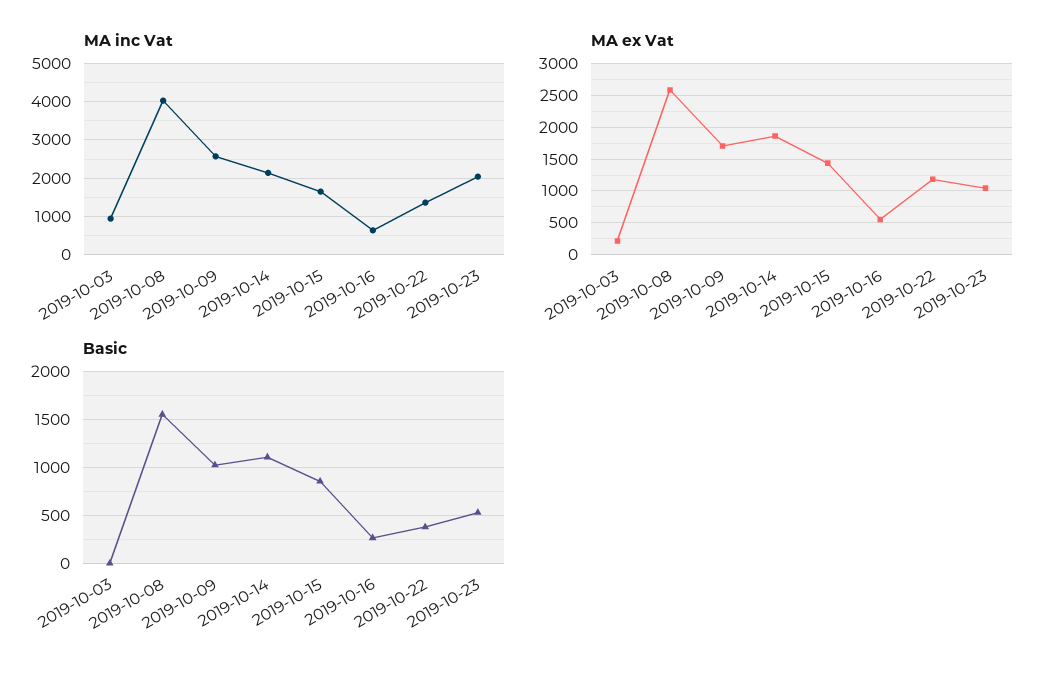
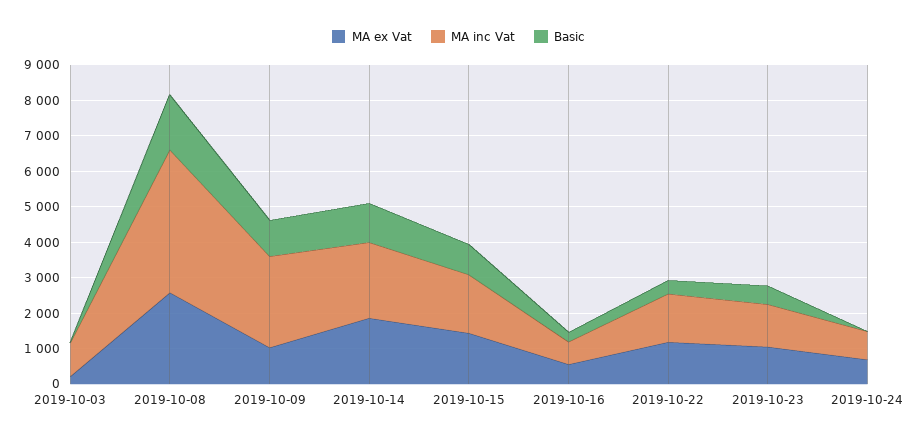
MA inc Vat, 2019-10-23: 2000 -> 1250
MA ex Vat, 2019-10-09: 1700 -> 1000
MA ex Vat, 2019-10-24: none -> 750
MA inc Vat, 2019-10-24: none -> 750
Basic, 2019-10-24: none -> 0

